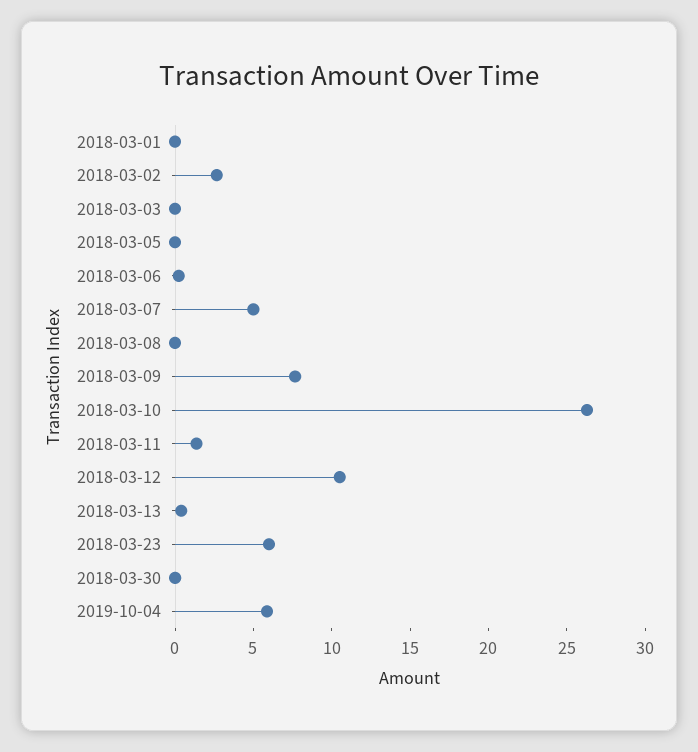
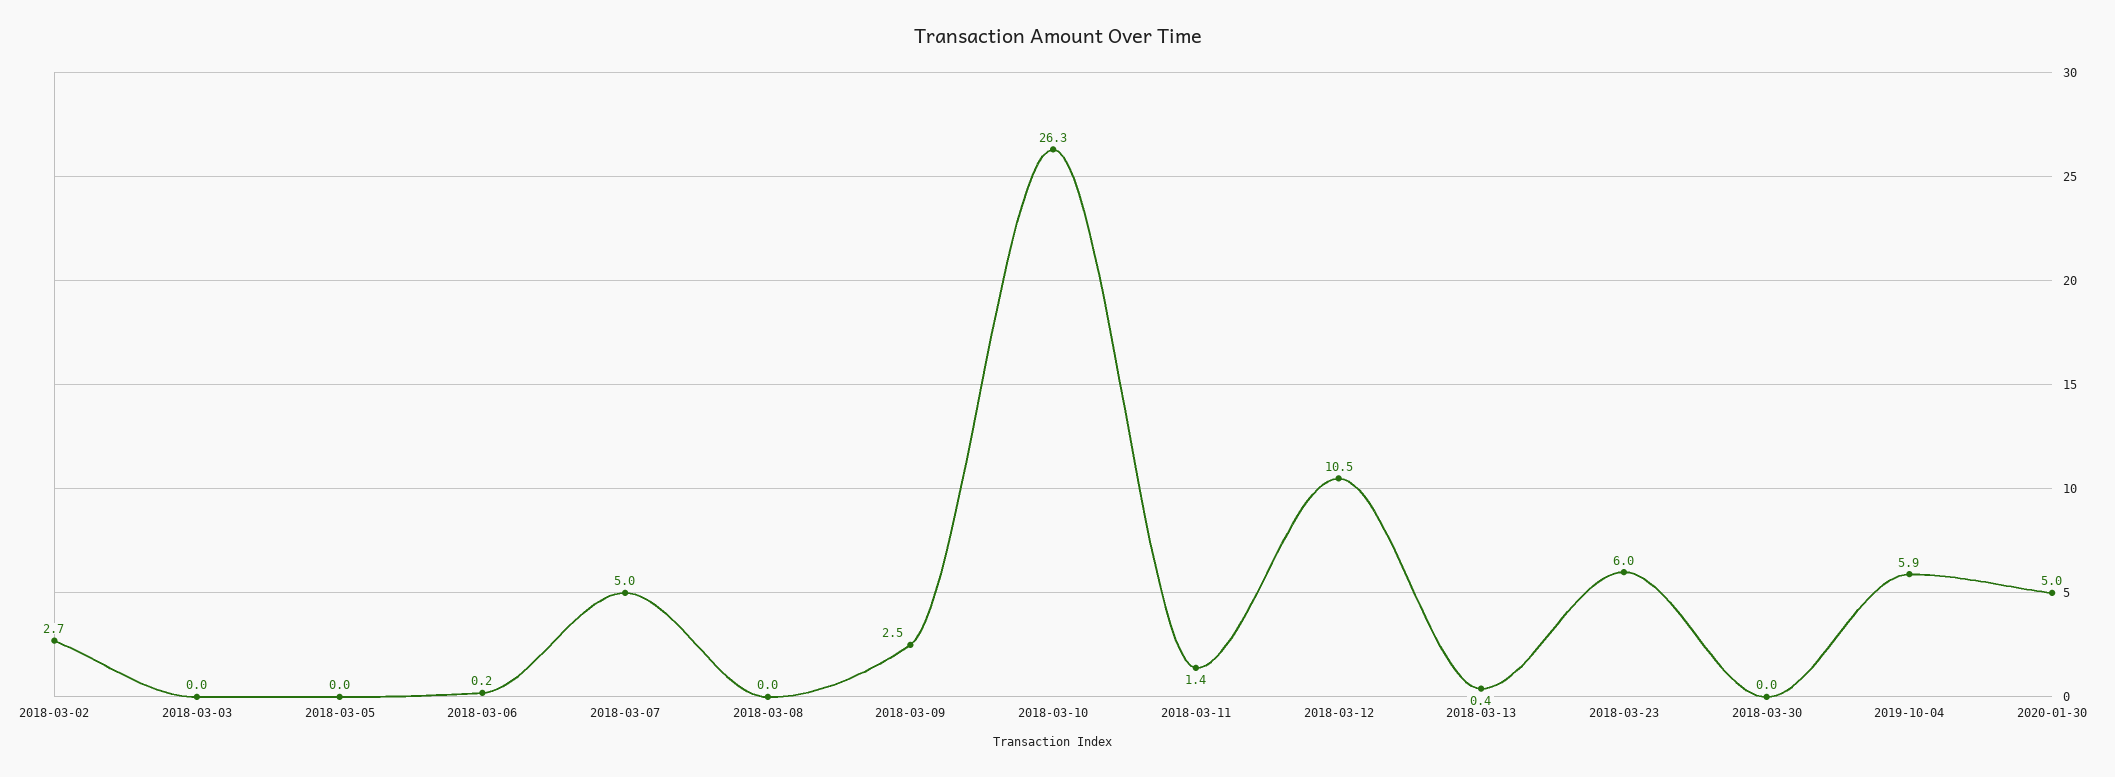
2018-03-01: 0 -> none
2018-03-09: 8 -> 2.5
2020-01-30: none -> 5

